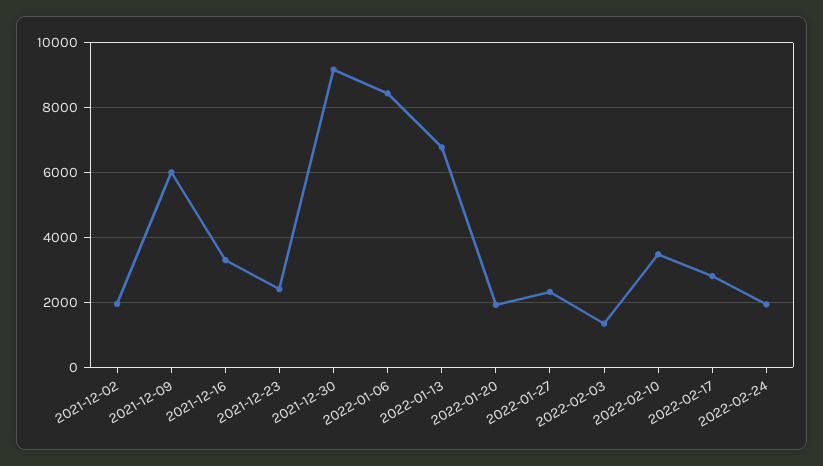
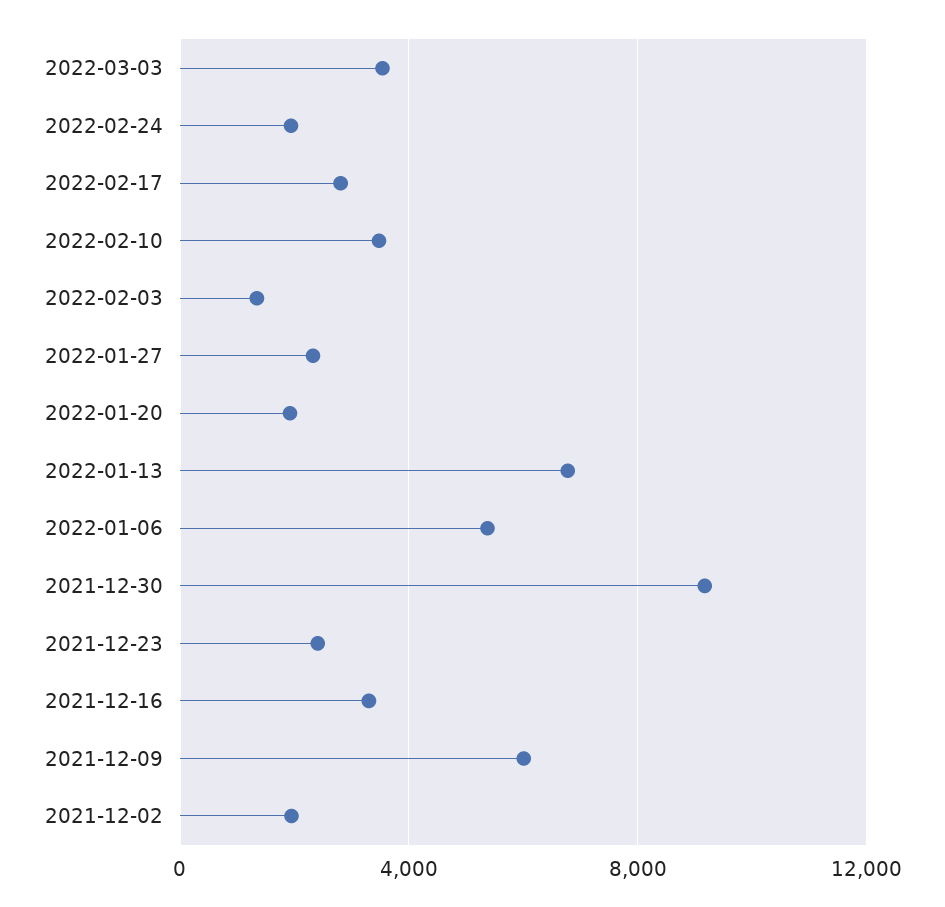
2022-01-06: 8400 -> 5500
2022-03-03: none -> 3500

